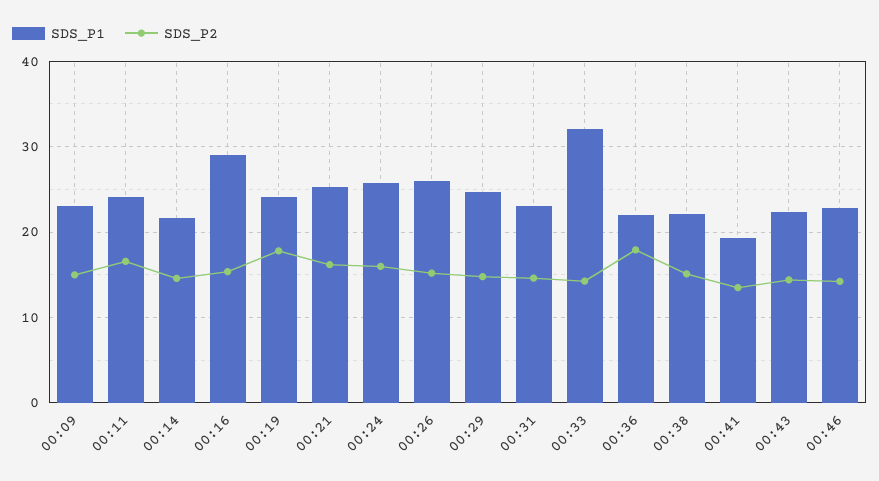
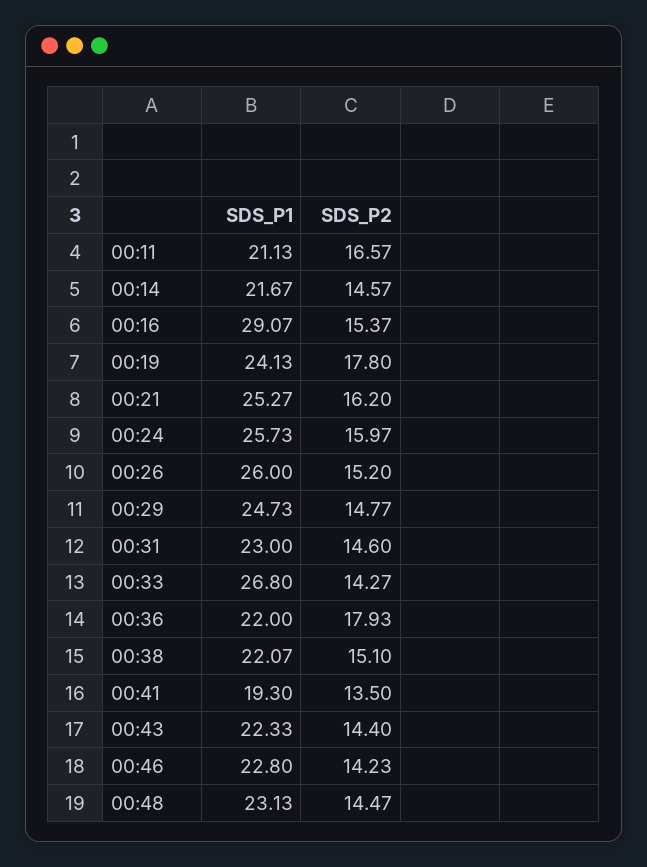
SDS_P1, 00:09: 23 -> none
SDS_P2, 00:09: 15 -> none
SDS_P1, 00:11: 24 -> 21.13
SDS_P1, 00:33: 32 -> 26.8
SDS_P1, 00:48: none -> 23.13
SDS_P2, 00:48: none -> 14.47

